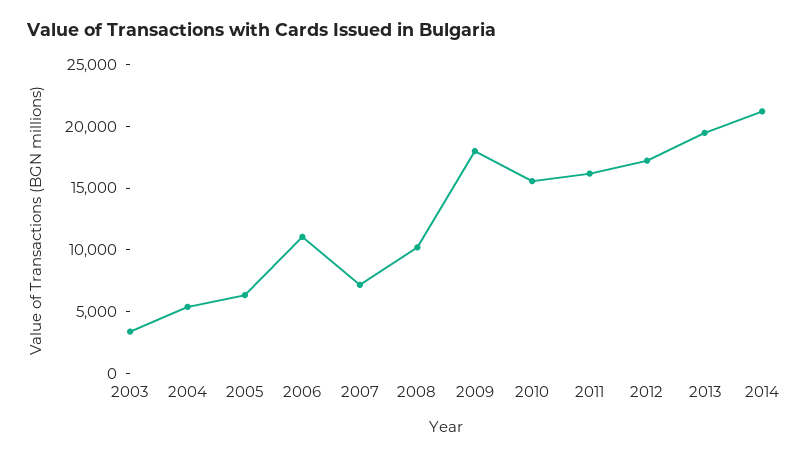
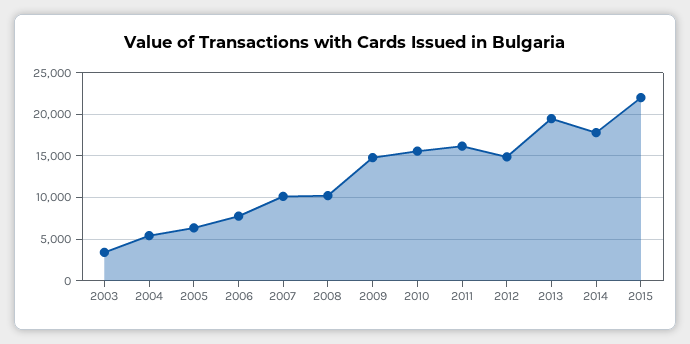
2006: 11000 -> 8000
2007: 7000 -> 10000
2009: 18000 -> 15000
2012: 17000 -> 15000
2014: 21000 -> 18000
2015: none -> 22000

